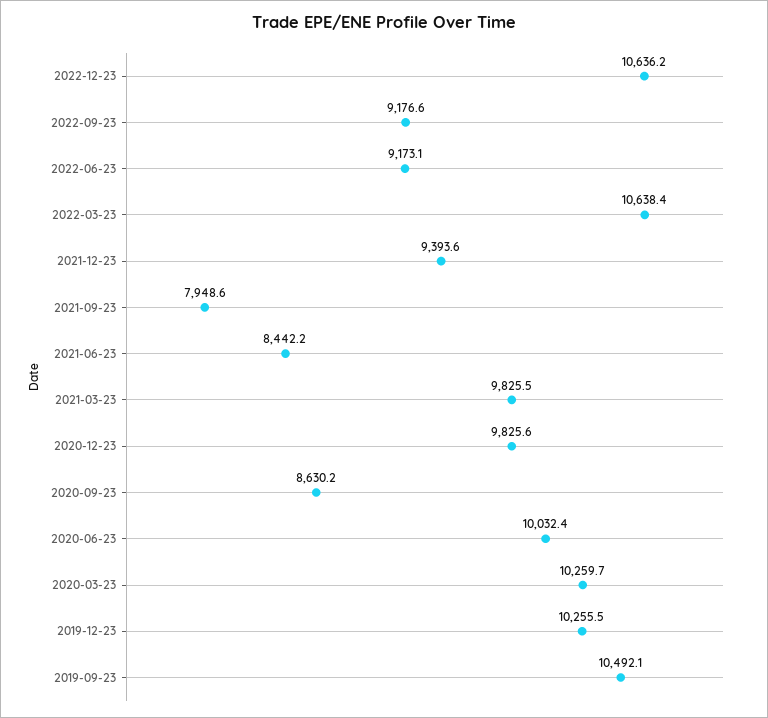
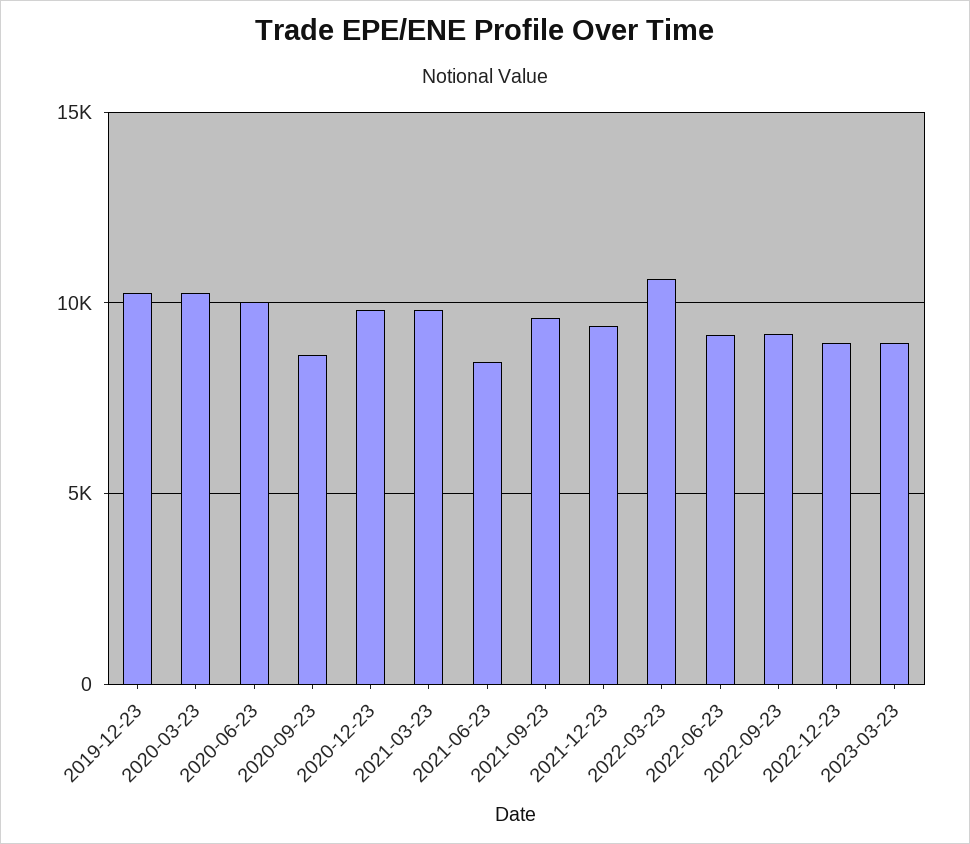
2022-12-23: 10636.2 -> 9000
2021-09-23: 7948.6 -> 9500
2019-09-23: 10492.1 -> none
2023-03-23: none -> 9000

